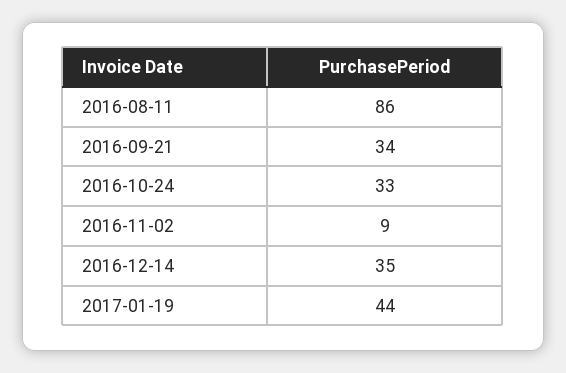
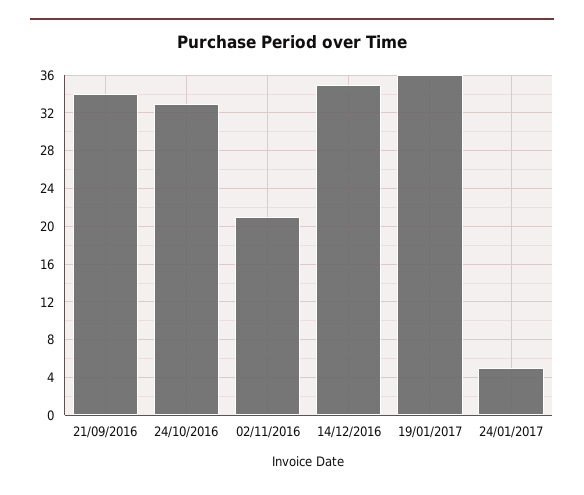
2016-08-11: 86 -> none
2016-11-02: 9 -> 21
2017-01-19: 44 -> 36
24/01/2017: none -> 5

